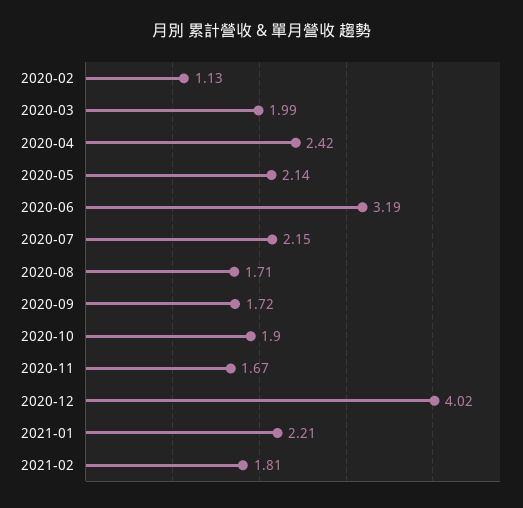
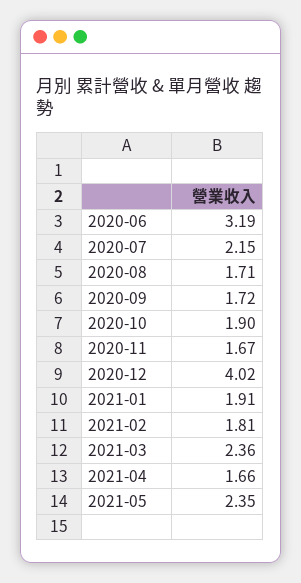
2020-02: 1.13 -> none
2020-03: 1.99 -> none
2020-04: 2.42 -> none
2020-05: 2.14 -> none
2021-01: 2.21 -> 1.91
2021-03: none -> 2.36
2021-04: none -> 1.66
2021-05: none -> 2.35

